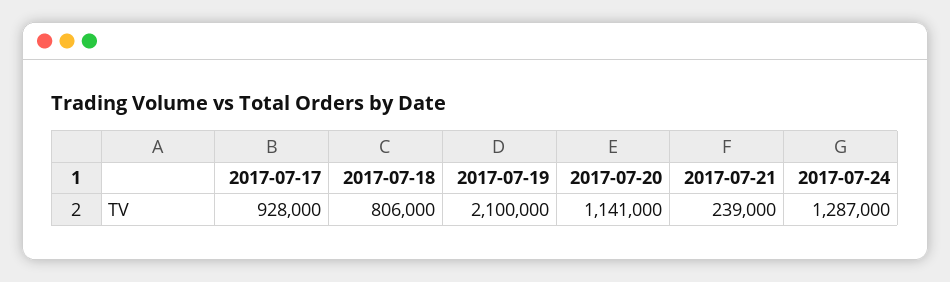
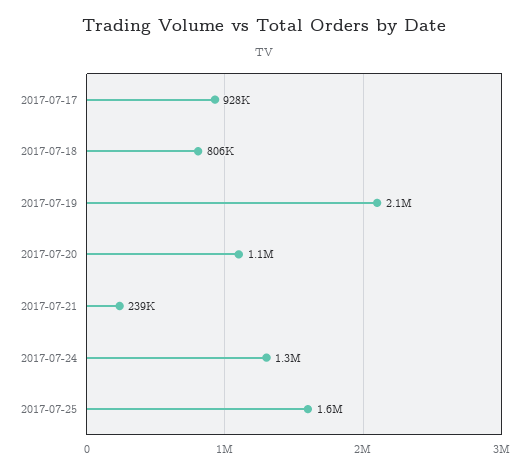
2017-07-25: none -> 1600000

